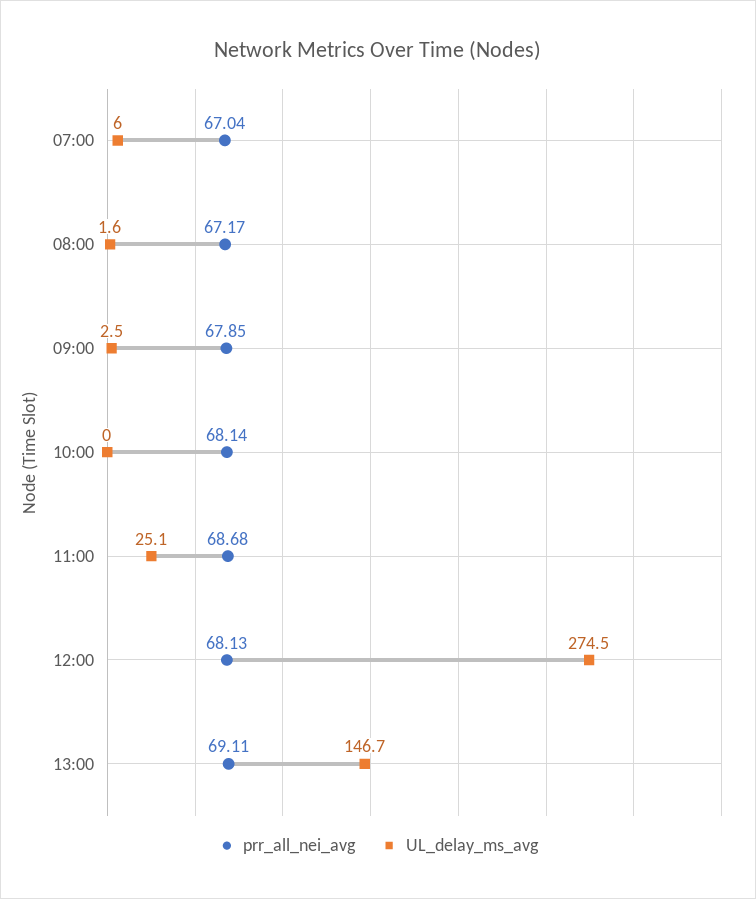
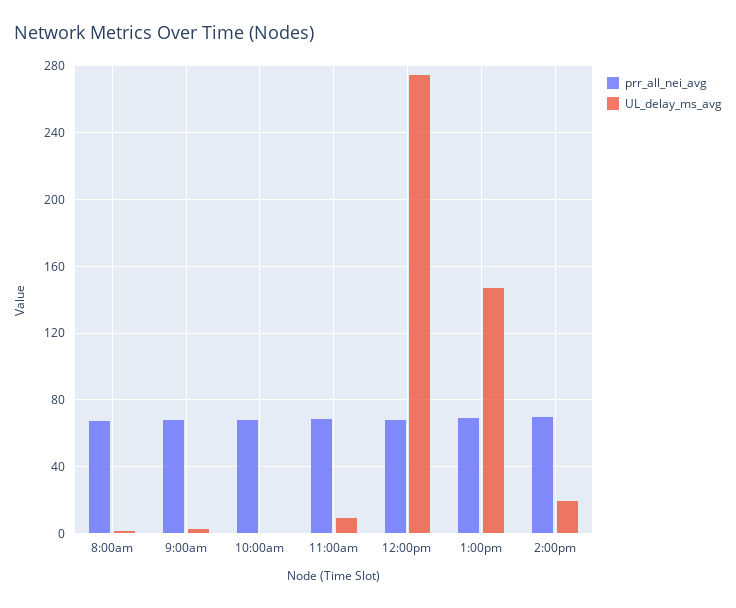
prr_all_nei_avg, 07:00: 67.04 -> none
UL_delay_ms_avg, 07:00: 6 -> none
UL_delay_ms_avg, 11:00: 25.1 -> 10
prr_all_nei_avg, 2:00pm: none -> 70
UL_delay_ms_avg, 2:00pm: none -> 20

